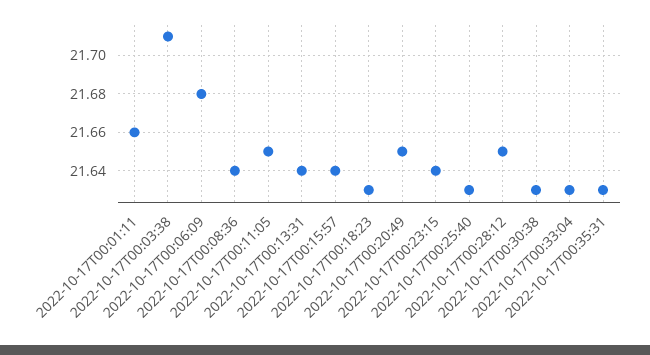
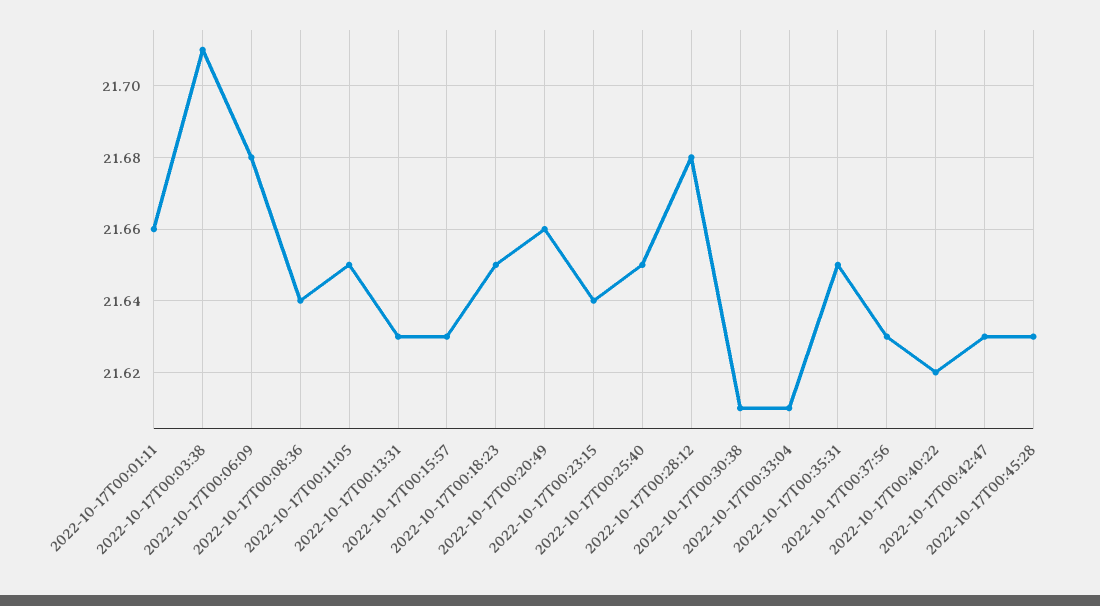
2022-10-17T00:13:31: 21.64 -> 21.63
2022-10-17T00:15:57: 21.64 -> 21.63
2022-10-17T00:18:23: 21.63 -> 21.65
2022-10-17T00:20:49: 21.65 -> 21.66
2022-10-17T00:25:40: 21.63 -> 21.65
2022-10-17T00:28:12: 21.65 -> 21.68
2022-10-17T00:30:38: 21.63 -> 21.61
2022-10-17T00:33:04: 21.63 -> 21.61
2022-10-17T00:35:31: 21.63 -> 21.65
2022-10-17T00:37:56: none -> 21.63
2022-10-17T00:40:22: none -> 21.62
2022-10-17T00:42:47: none -> 21.63
2022-10-17T00:45:28: none -> 21.63

